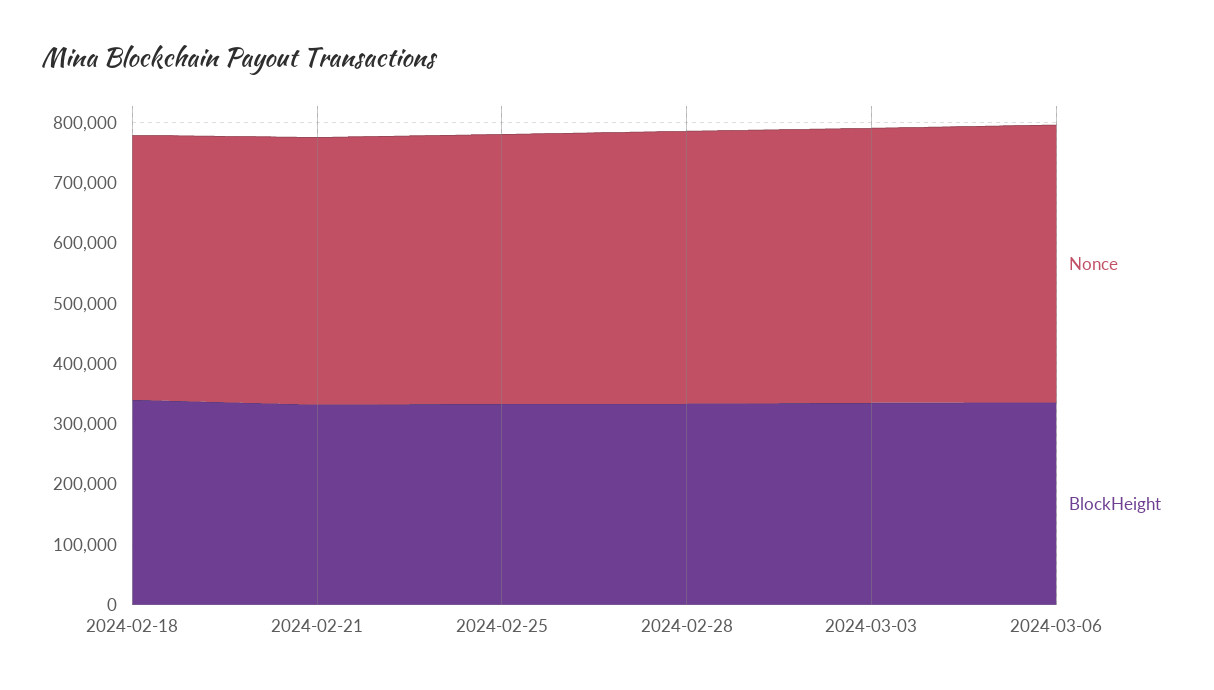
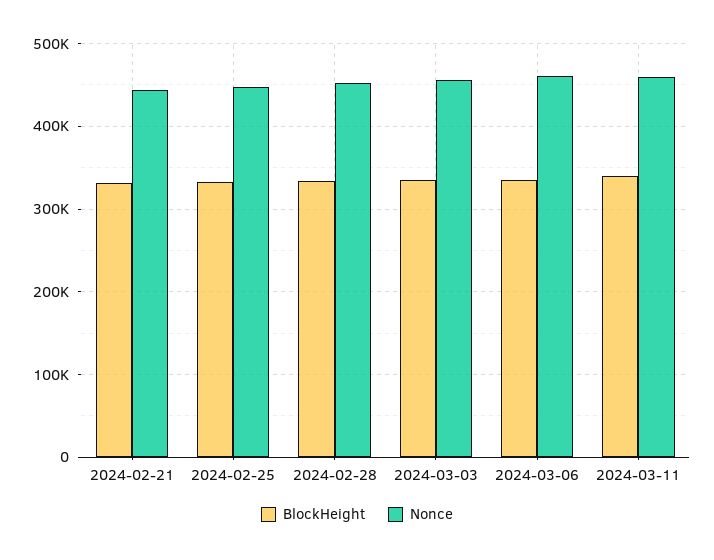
Nonce, 2024-02-18: 440000 -> none
BlockHeight, 2024-02-18: 340000 -> none
BlockHeight, 2024-03-11: none -> 340000
Nonce, 2024-03-11: none -> 460000

